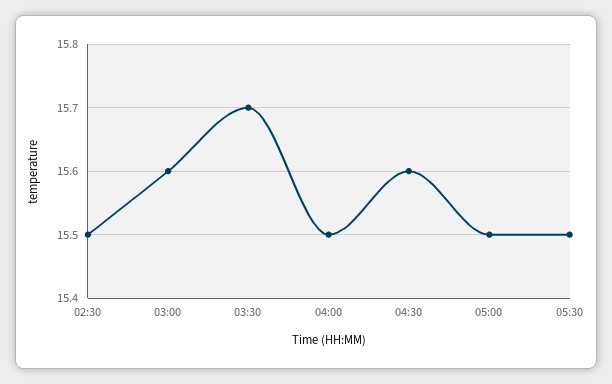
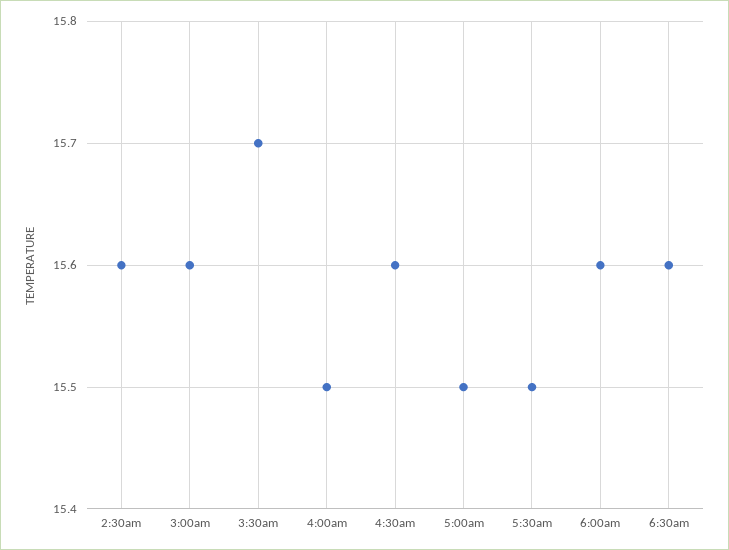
02:30: 15.5 -> 15.6
6:00am: none -> 15.6
6:30am: none -> 15.6

